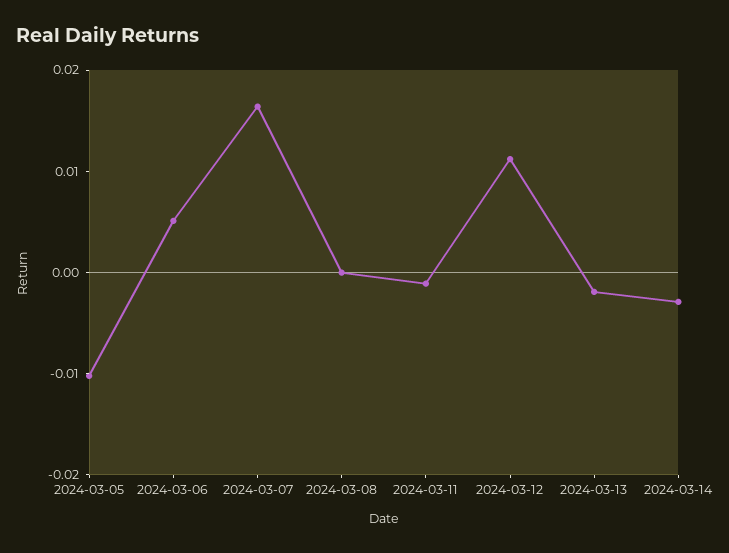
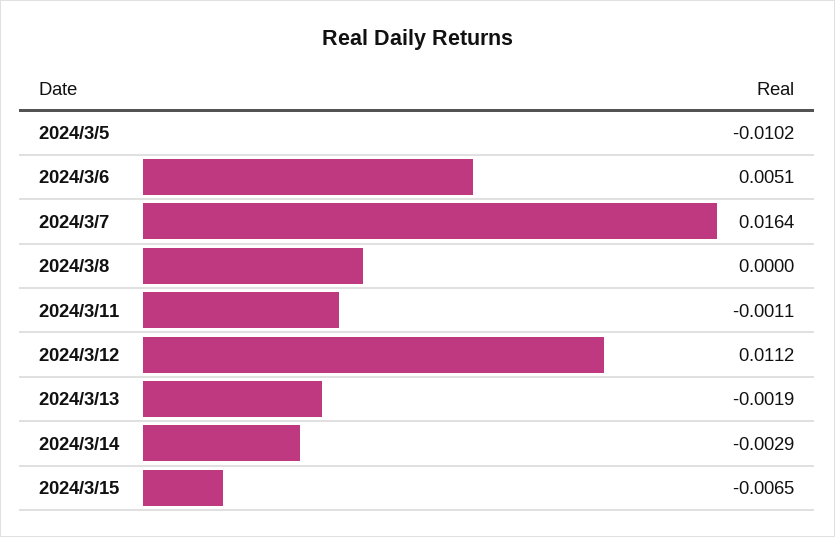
2024/3/15: none -> -0.0065

